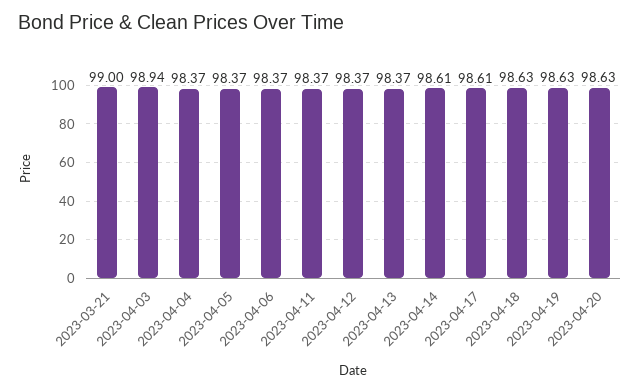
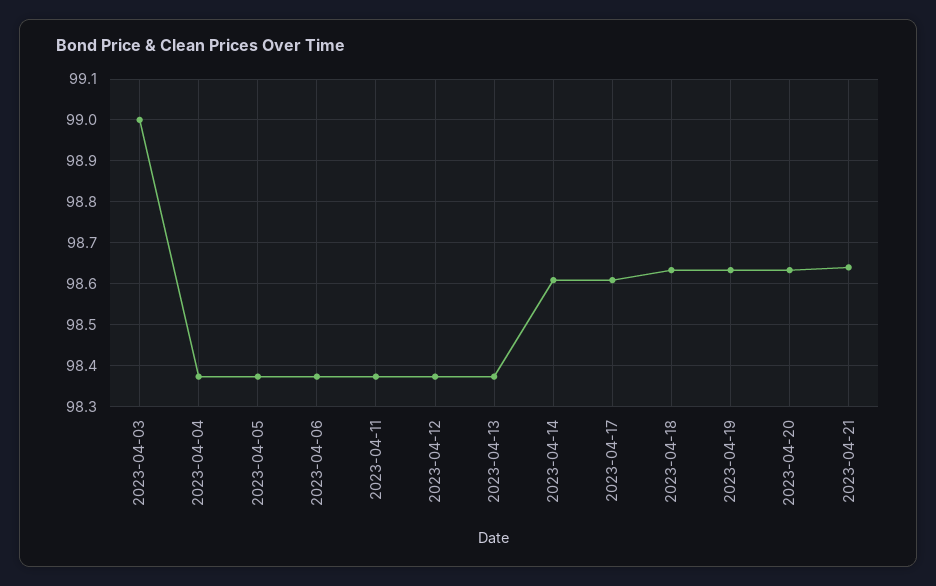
2023-03-21: 99 -> none
2023-04-03: 98.94 -> 99
2023-04-21: none -> 98.64

